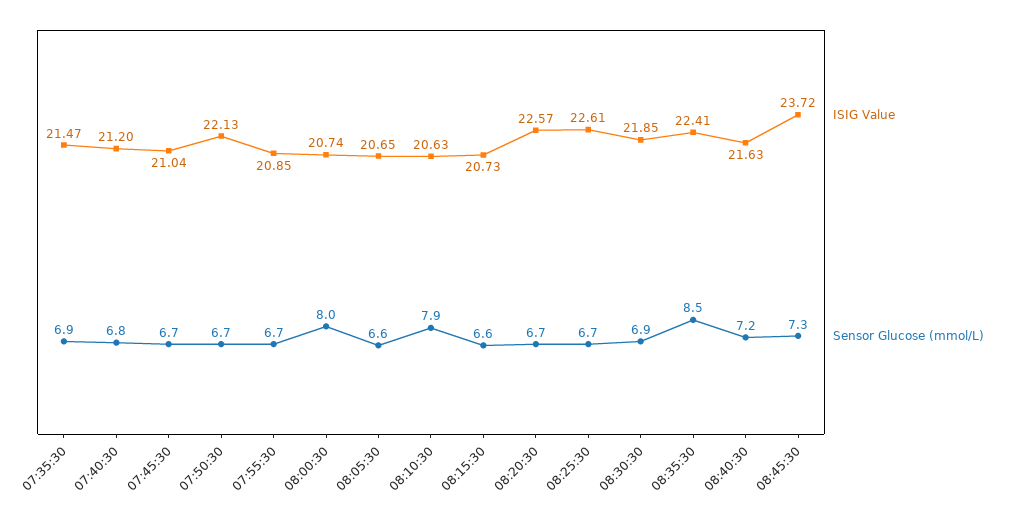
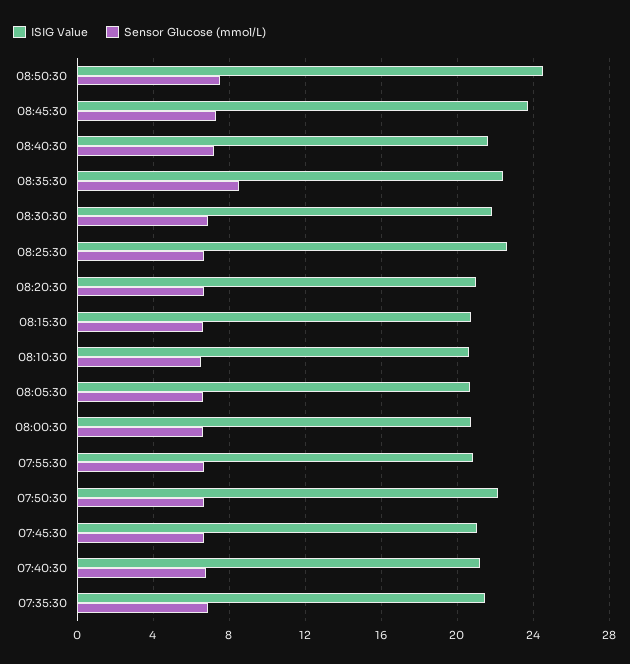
Sensor Glucose (mmol/L), 08:00:30: 8 -> 6.5
Sensor Glucose (mmol/L), 08:10:30: 7.9 -> 6.5
ISIG Value, 08:20:30: 22.57 -> 21
ISIG Value, 08:50:30: none -> 24.5
Sensor Glucose (mmol/L), 08:50:30: none -> 7.5

